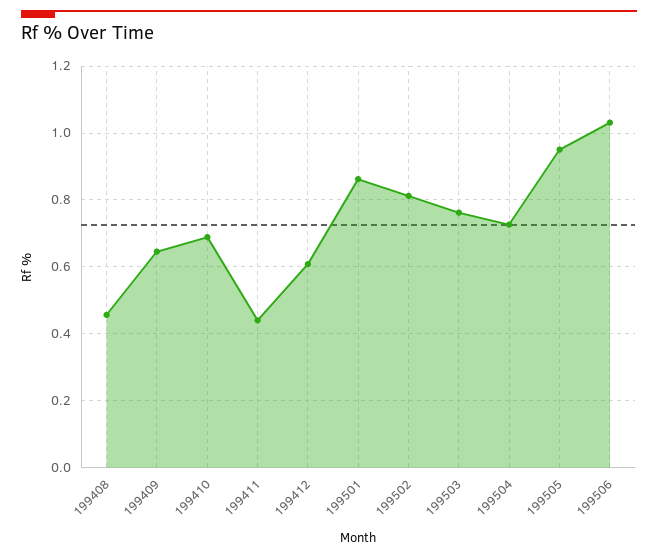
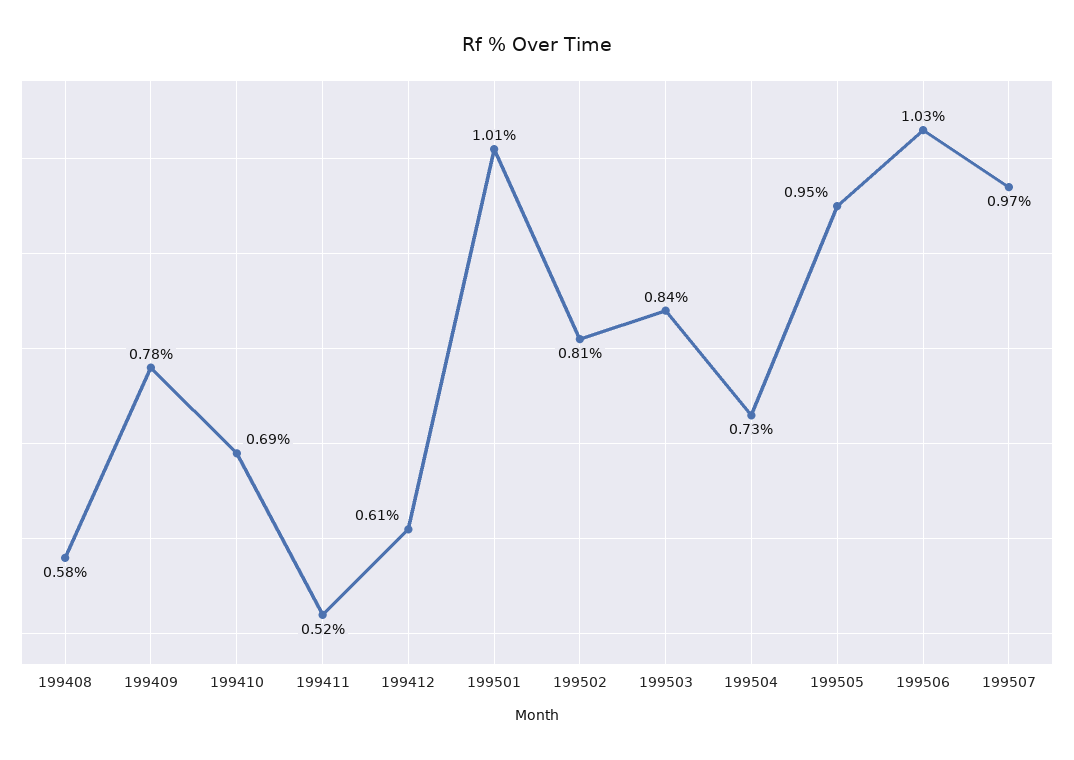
199408: 0.46 -> 0.58
199409: 0.64 -> 0.78
199411: 0.44 -> 0.52
199501: 0.86 -> 1.01
199503: 0.76 -> 0.84
199507: none -> 0.97

